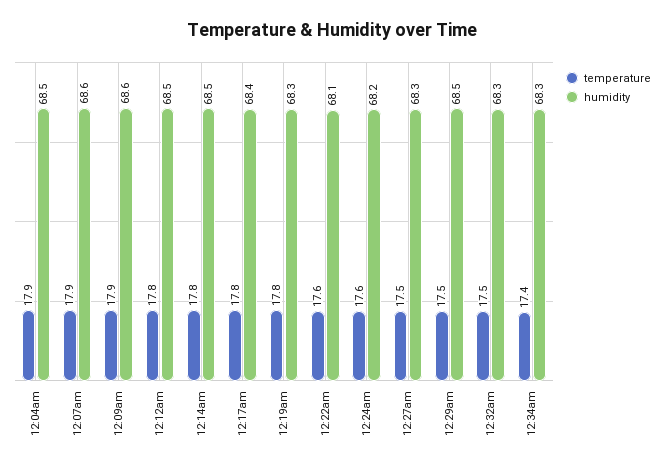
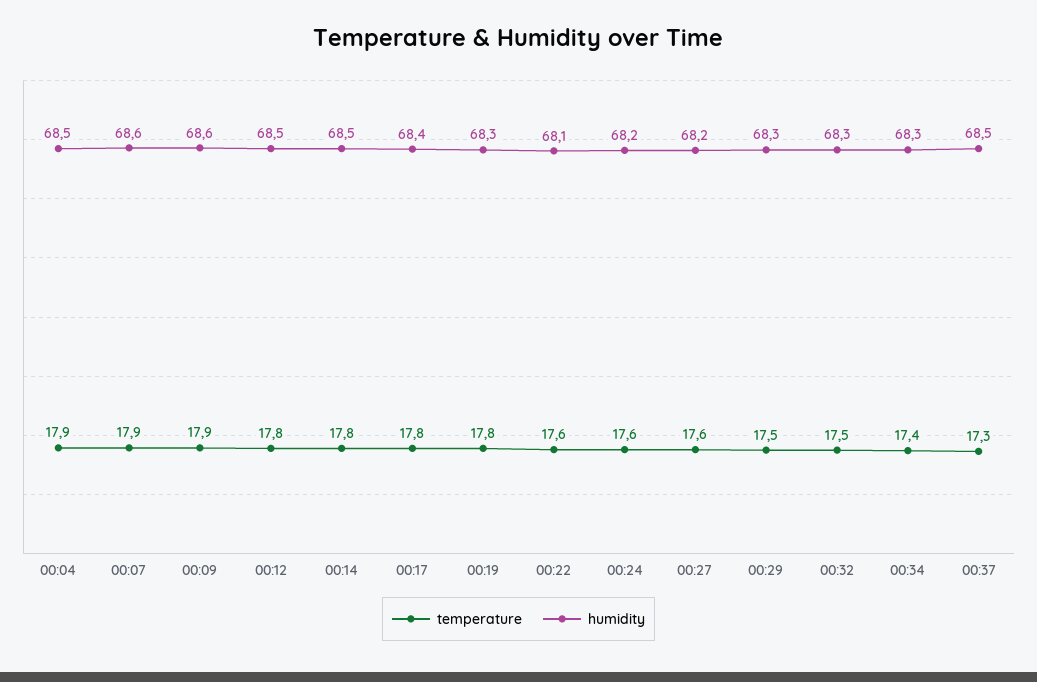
temperature, 12:27am: 17.5 -> 17.6
humidity, 12:27am: 68.3 -> 68.2
humidity, 12:29am: 68.5 -> 68.3
temperature, 00:37: none -> 17.3
humidity, 00:37: none -> 68.5

